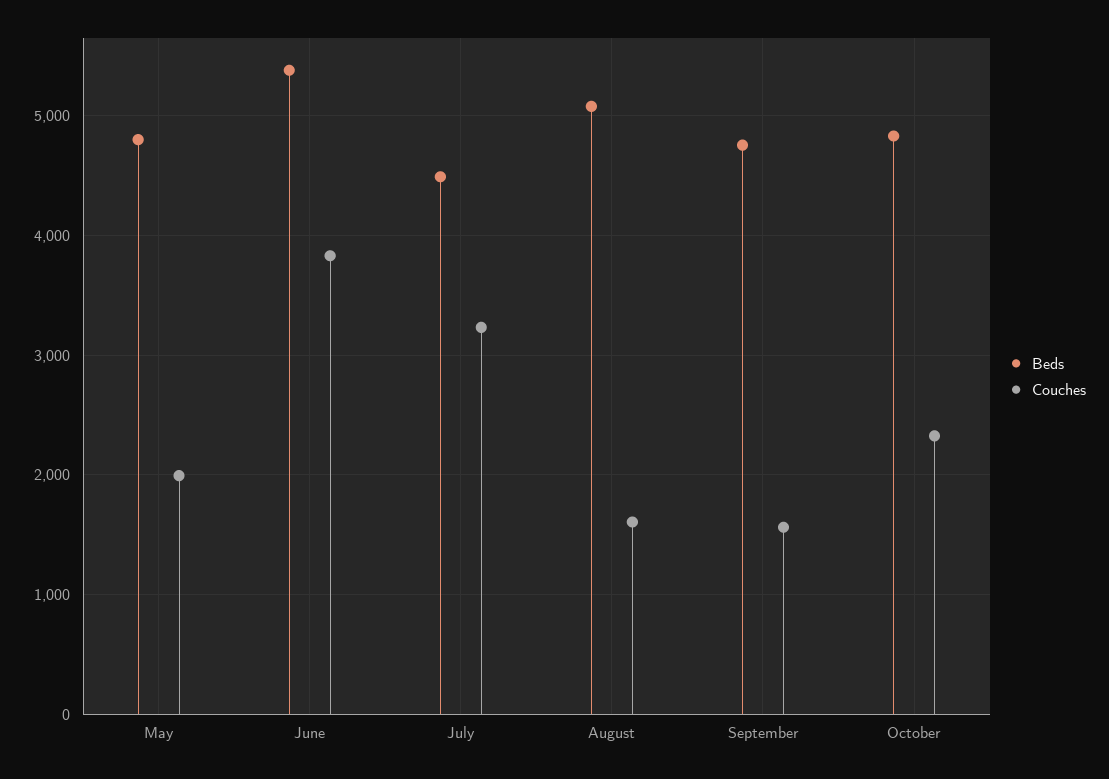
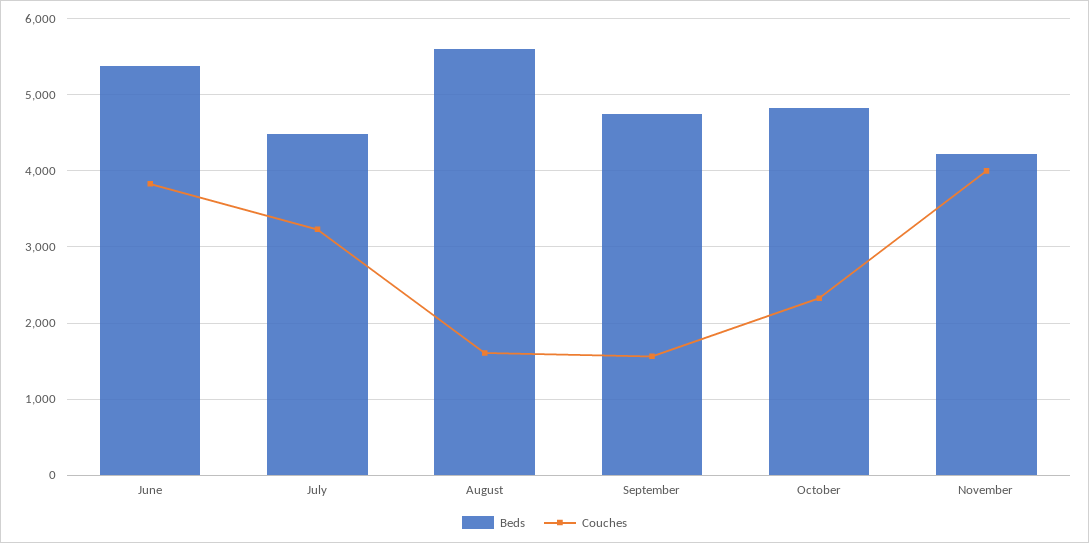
Beds, May: 4800 -> none
Couches, May: 2000 -> none
Beds, August: 5100 -> 5600
Beds, November: none -> 4200
Couches, November: none -> 4000

